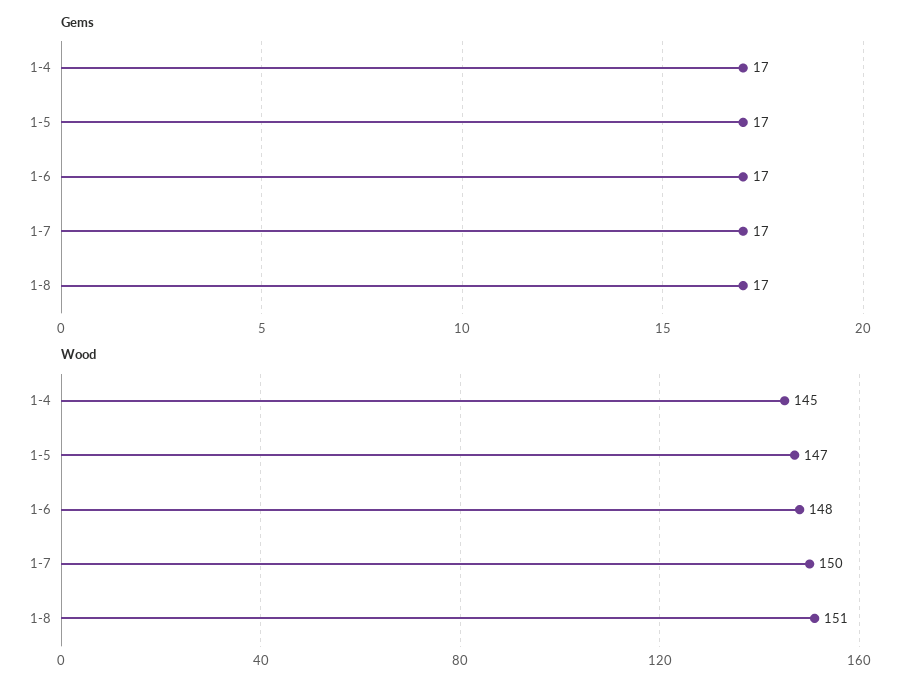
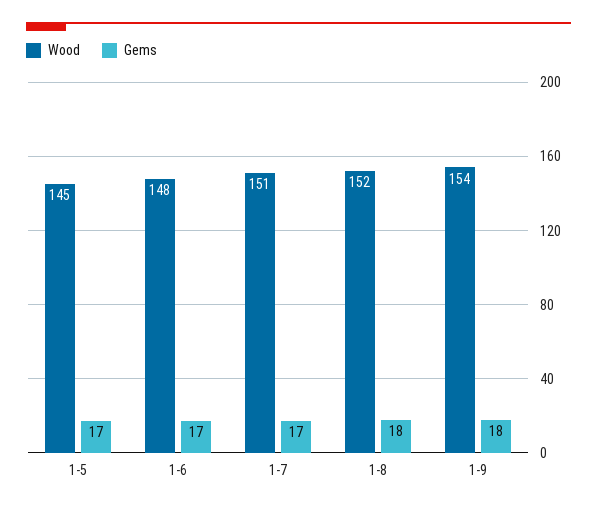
Gems, 1-4: 17 -> none
Gems, 1-8: 17 -> 18
Wood, 1-4: 145 -> none
Wood, 1-5: 147 -> 145
Wood, 1-7: 150 -> 151
Wood, 1-8: 151 -> 152
Wood, 1-9: none -> 154
Gems, 1-9: none -> 18

